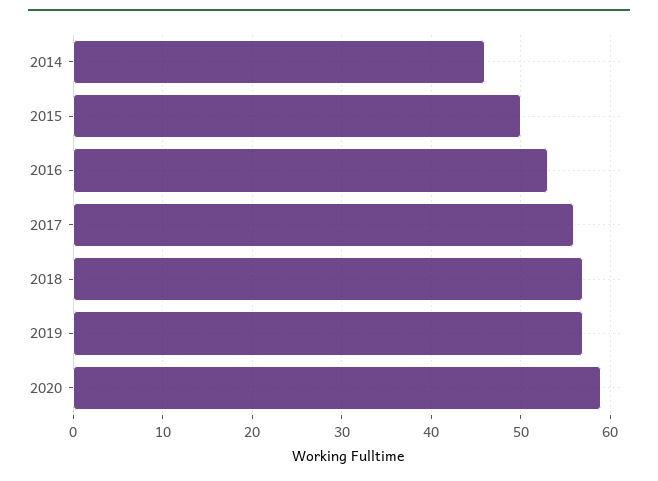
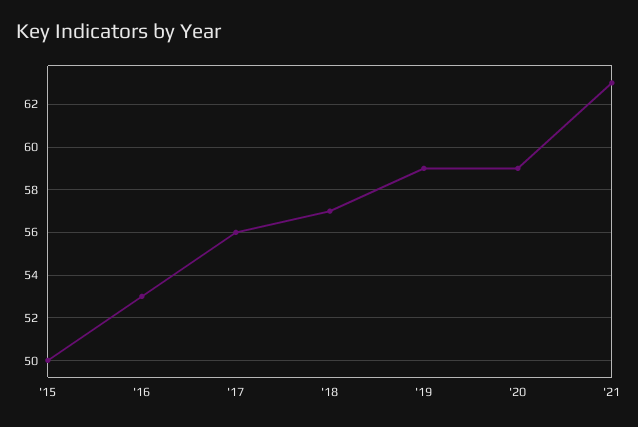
2014: 46 -> none
2019: 57 -> 59
'21: none -> 63

